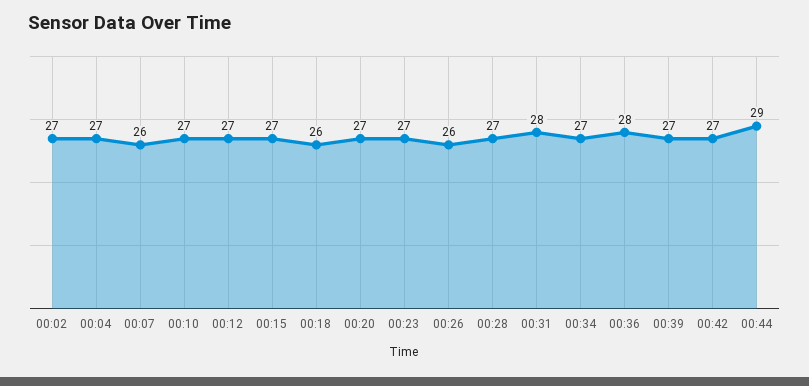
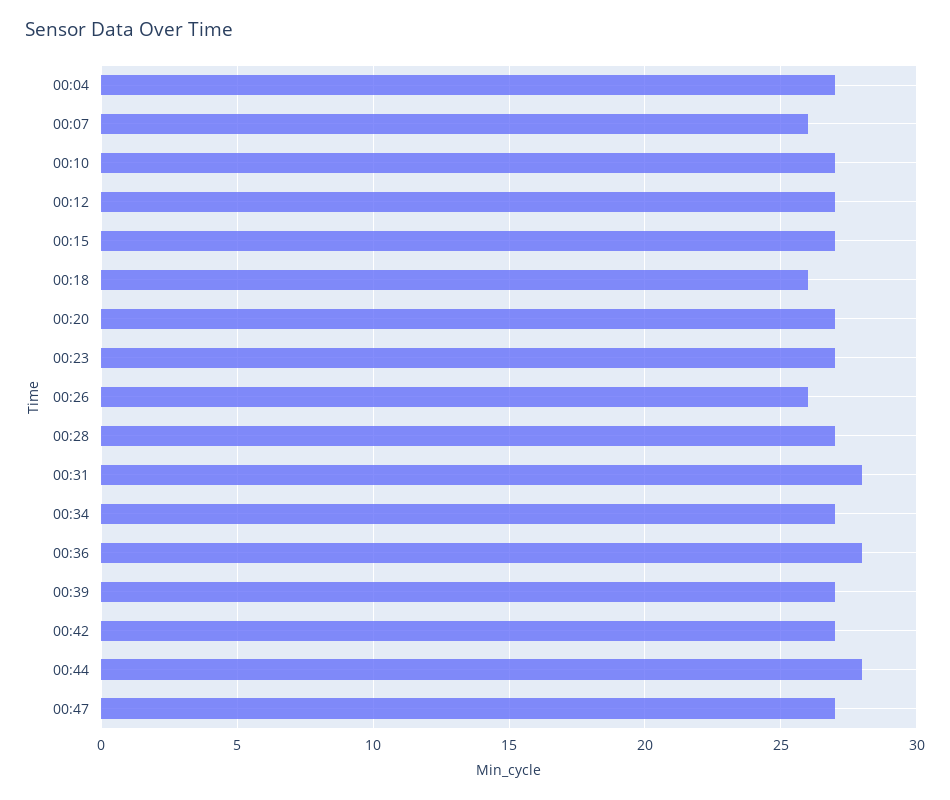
00:02: 27 -> none
00:44: 29 -> 28
00:47: none -> 27

